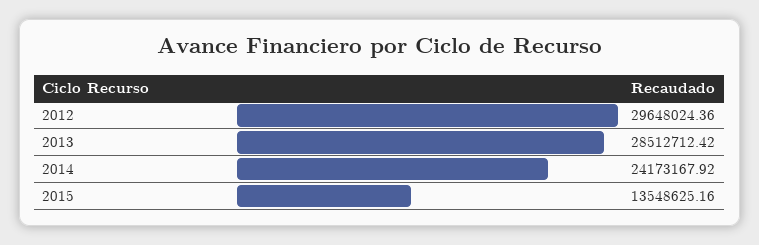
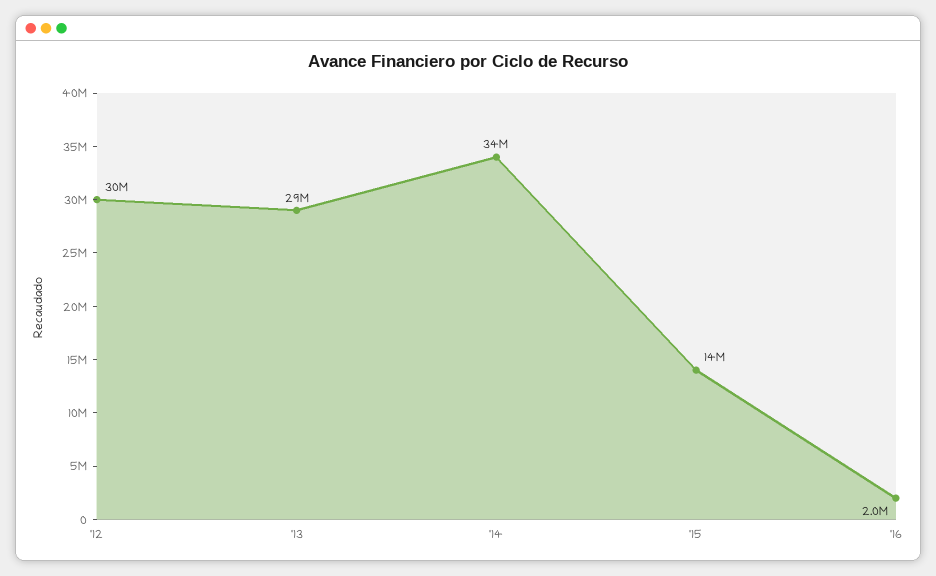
2014: 24173167.92 -> 34000000
'16: none -> 2000000

